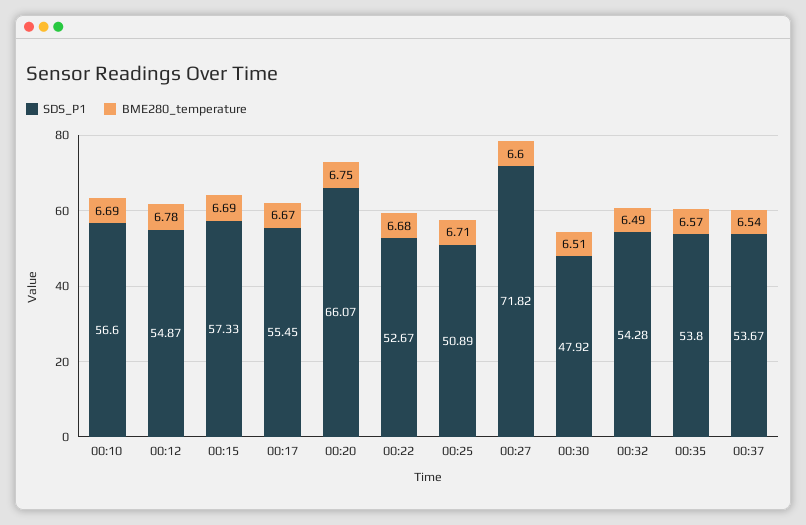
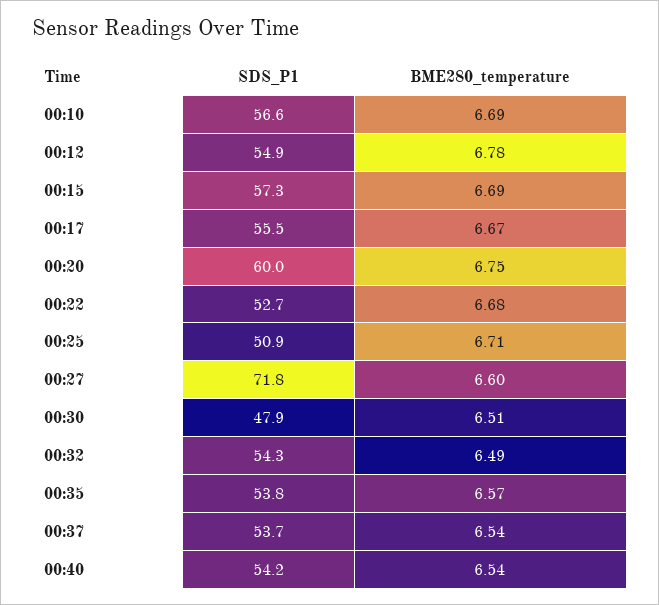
SDS_P1, 00:20: 66.07 -> 60
SDS_P1, 00:40: none -> 54.2
BME280_temperature, 00:40: none -> 6.54

